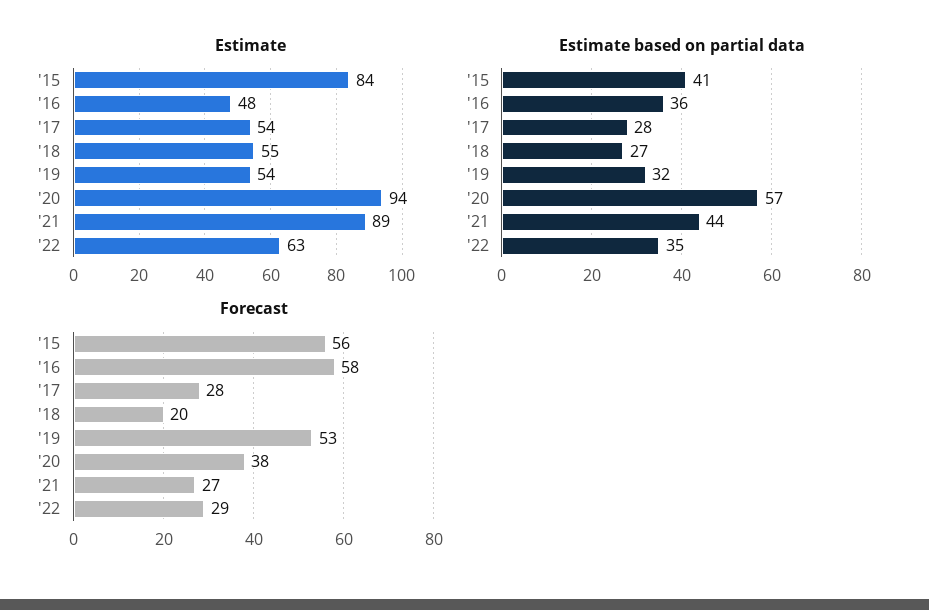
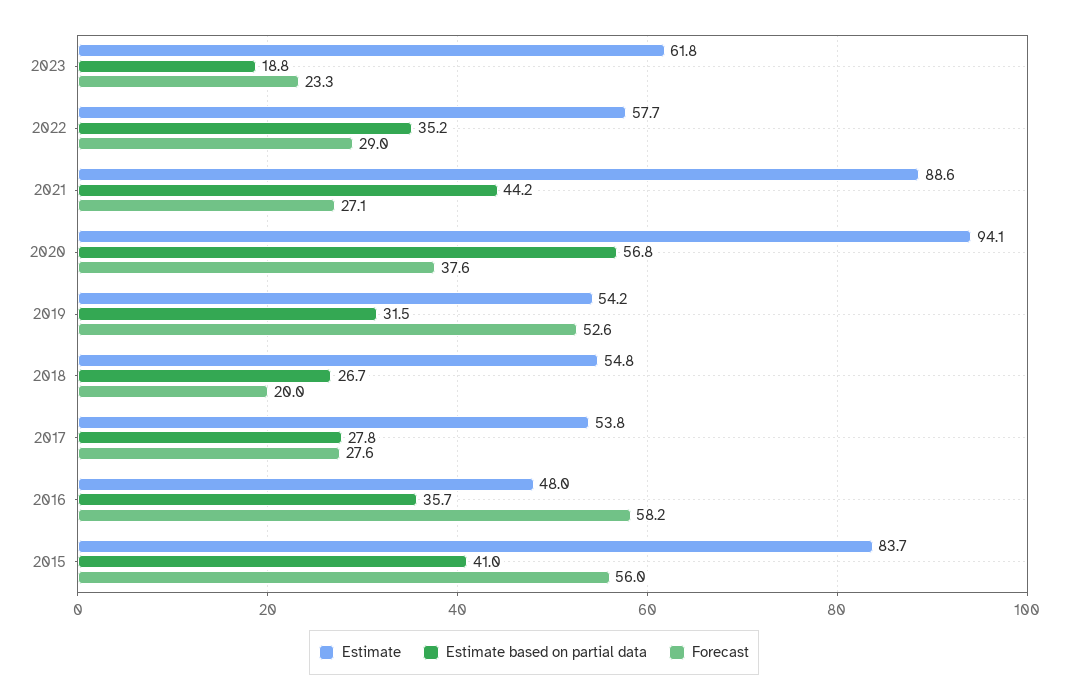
Estimate, '22: 63 -> 57.7
Estimate, 2023: none -> 61.8
Estimate based on partial data, 2023: none -> 18.8
Forecast, 2023: none -> 23.3

